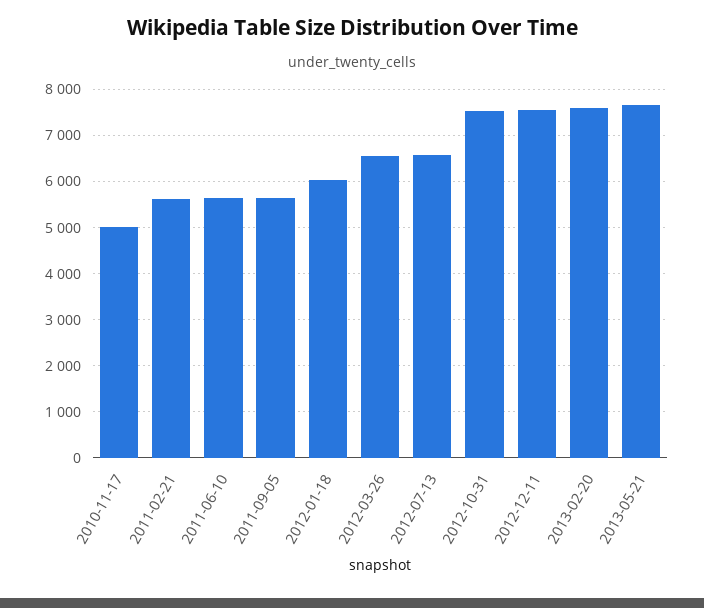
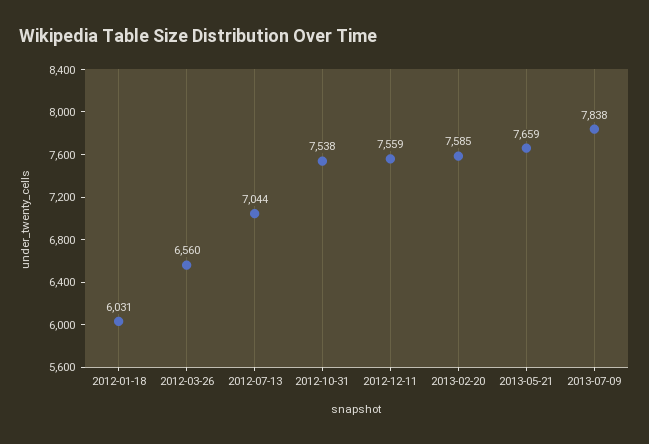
2010-11-17: 5000 -> none
2011-02-21: 5600 -> none
2011-06-10: 5600 -> none
2011-09-05: 5600 -> none
2012-07-13: 6600 -> 7044
2013-07-09: none -> 7838

